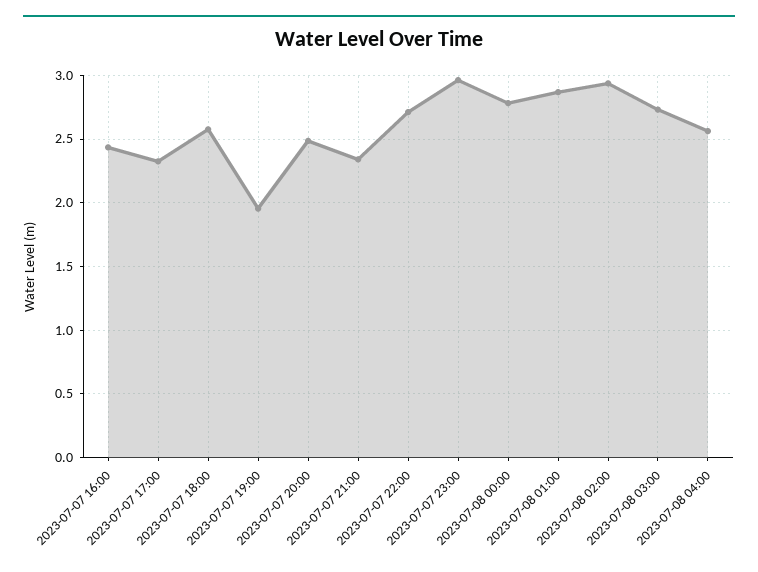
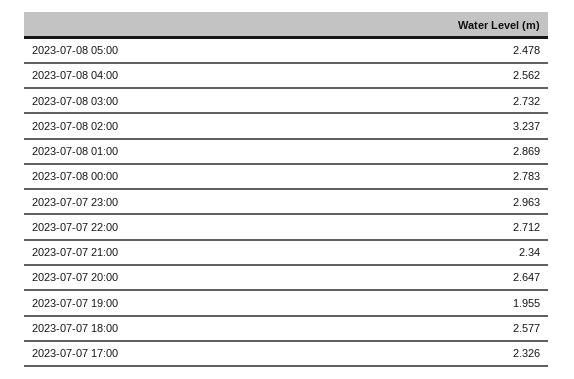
2023-07-07 16:00: 2.45 -> none
2023-07-07 20:00: 2.5 -> 2.647
2023-07-08 02:00: 2.95 -> 3.237
2023-07-08 05:00: none -> 2.478

